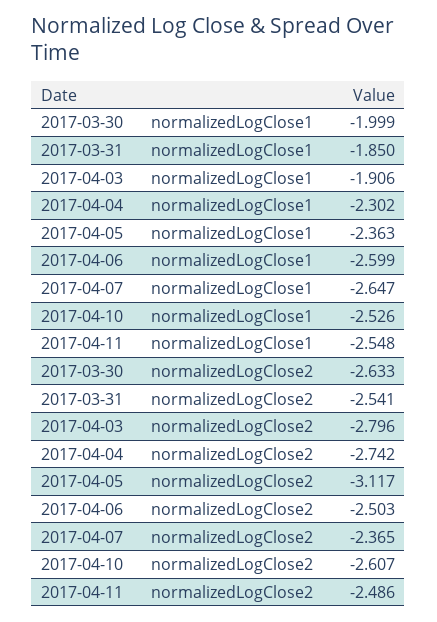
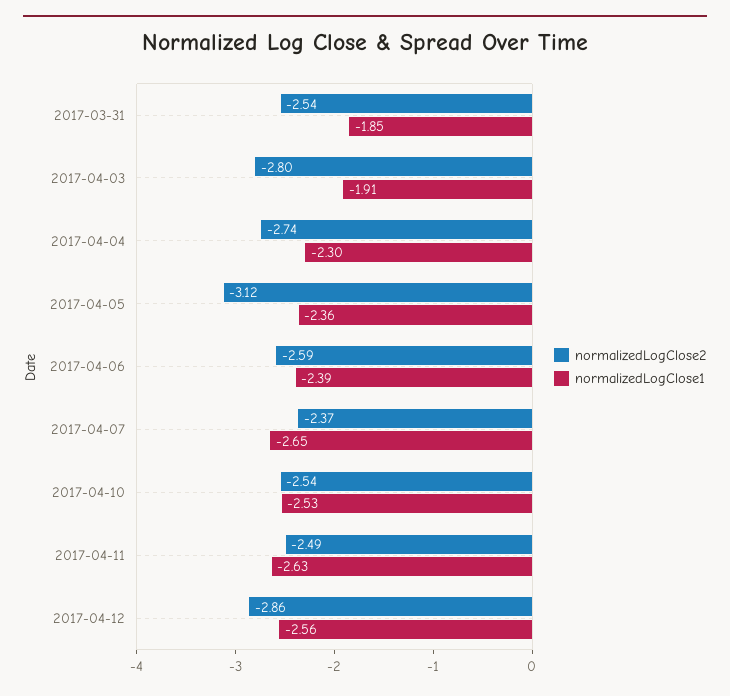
normalizedLogClose1, 2017-03-30: -1.999 -> none
normalizedLogClose1, 2017-04-06: -2.599 -> -2.39
normalizedLogClose1, 2017-04-11: -2.548 -> -2.63
normalizedLogClose2, 2017-03-30: -2.633 -> none
normalizedLogClose2, 2017-04-06: -2.503 -> -2.59
normalizedLogClose2, 2017-04-10: -2.607 -> -2.54
normalizedLogClose2, 2017-04-12: none -> -2.86
normalizedLogClose1, 2017-04-12: none -> -2.56

